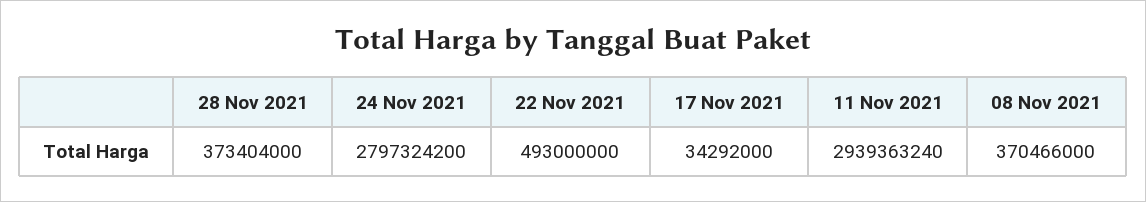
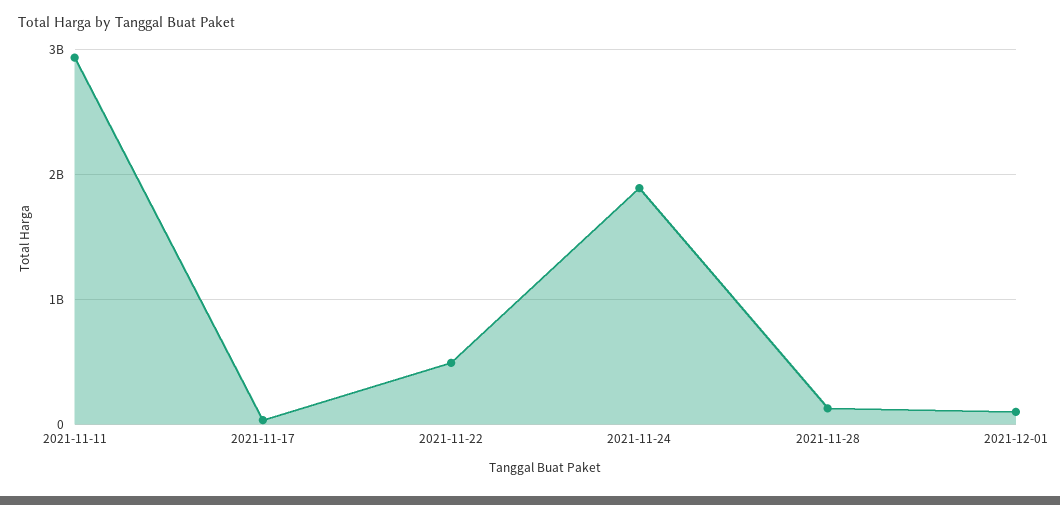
28 Nov 2021: 373404000 -> 100000000
24 Nov 2021: 2797324200 -> 1900000000
08 Nov 2021: 370466000 -> none
2021-12-01: none -> 100000000

